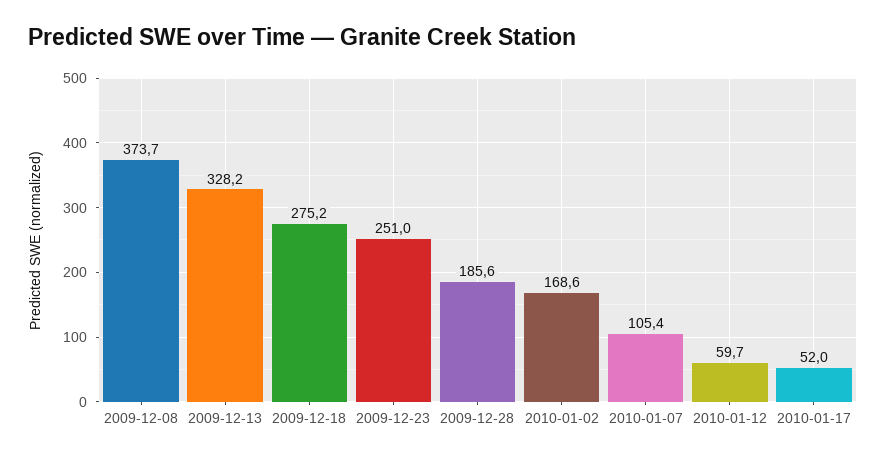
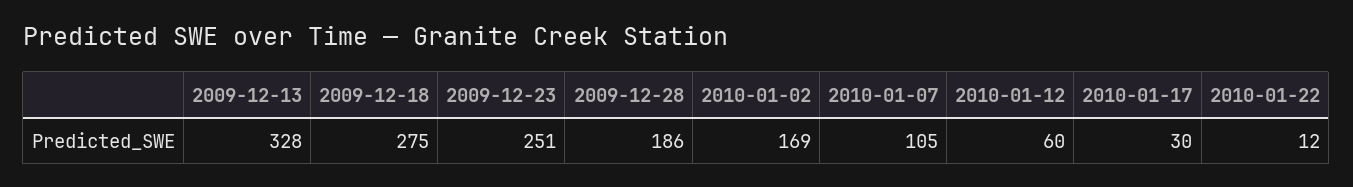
2009-12-08: 373.7 -> none
2010-01-17: 52 -> 30
2010-01-22: none -> 12

